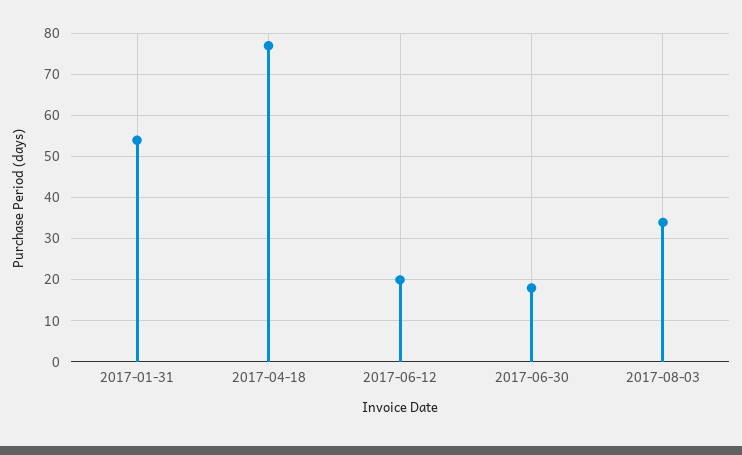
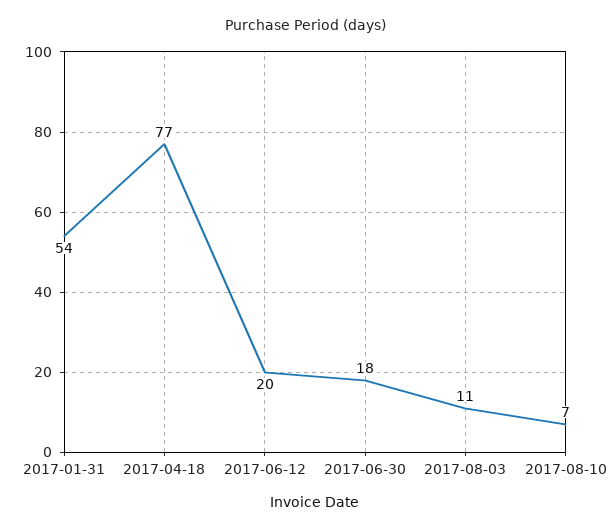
2017-08-03: 35 -> 11
2017-08-10: none -> 7

